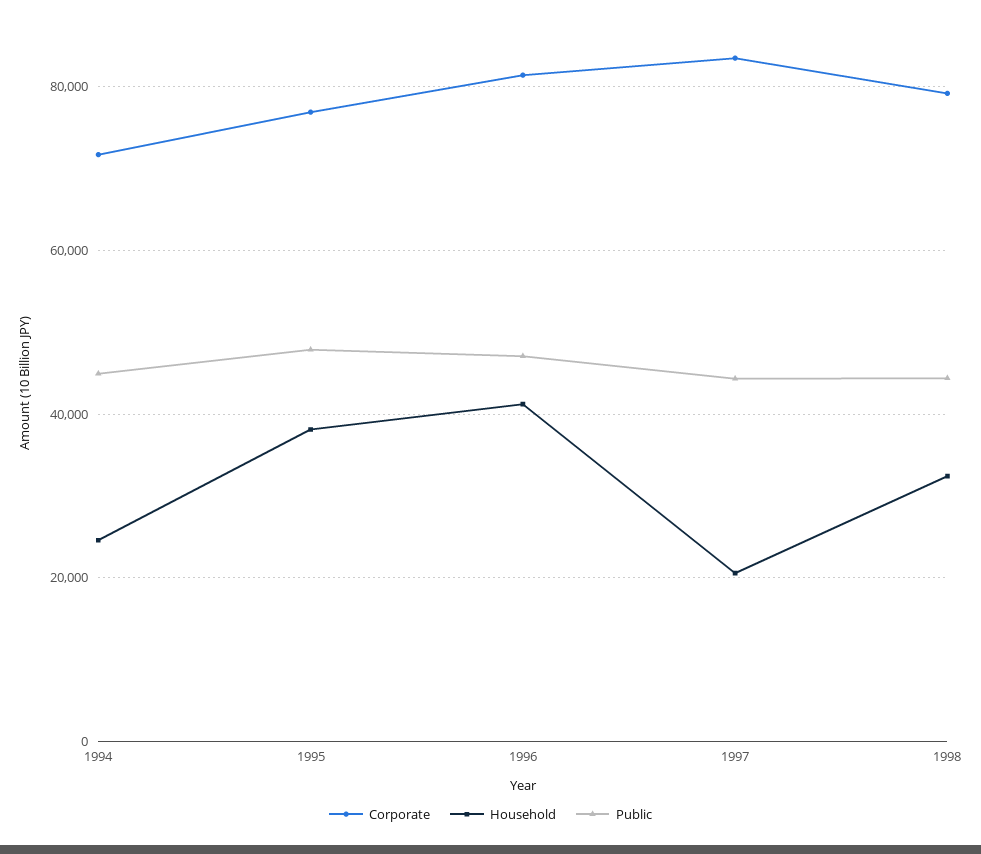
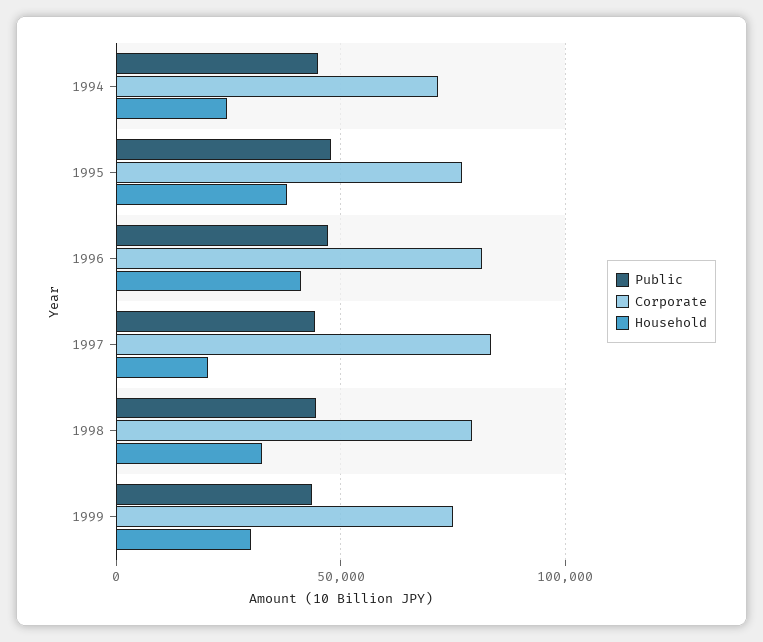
Public, 1999: none -> 45000
Corporate, 1999: none -> 75000
Household, 1999: none -> 30000

